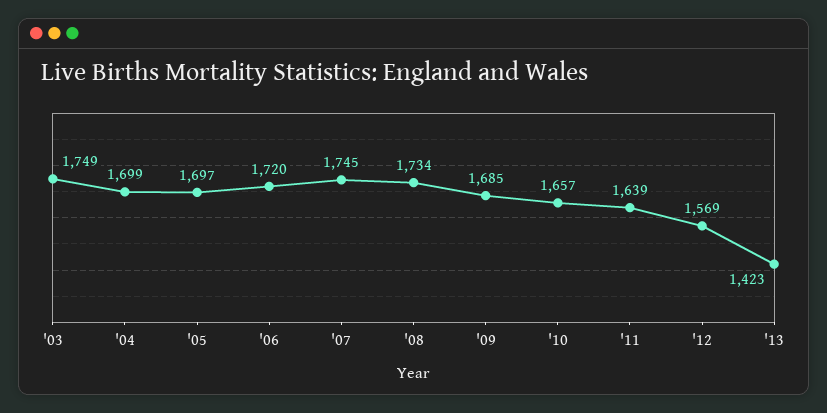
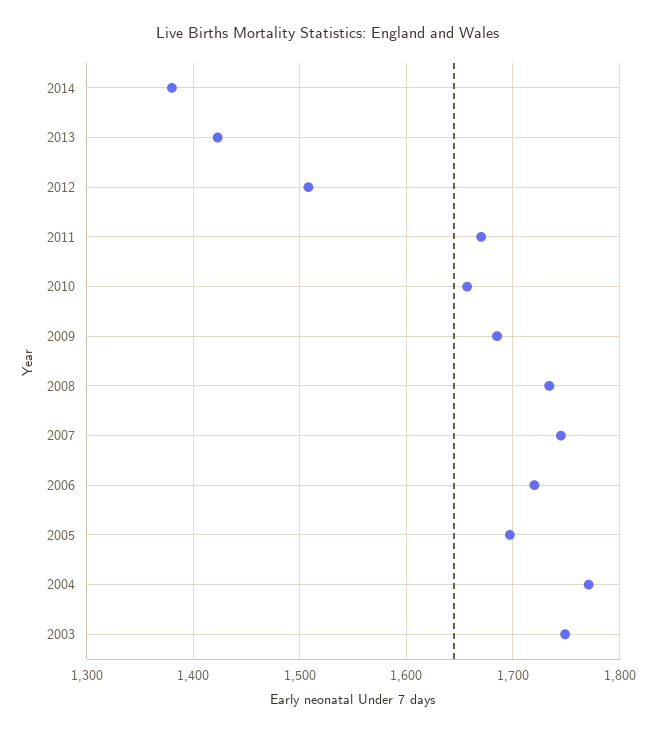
'04: 1699 -> 1770
'11: 1639 -> 1670
'12: 1569 -> 1510
2014: none -> 1380

